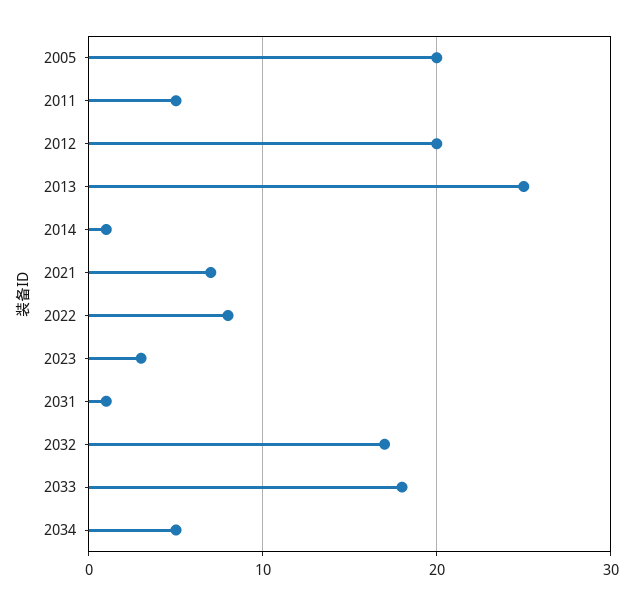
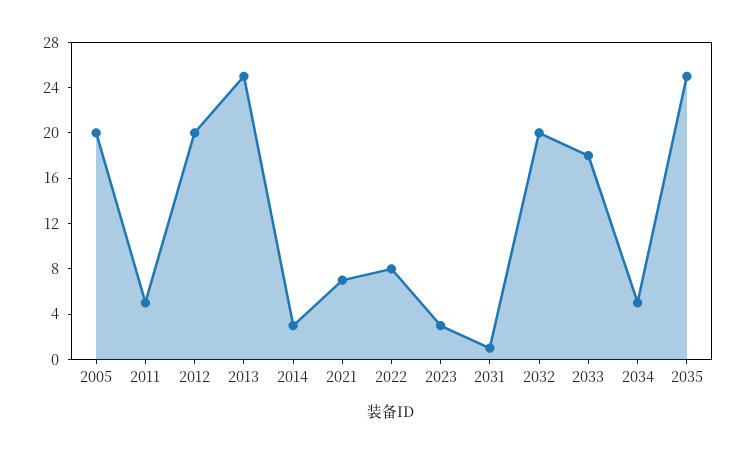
2014: 1 -> 3
2032: 17 -> 20
2035: none -> 25

